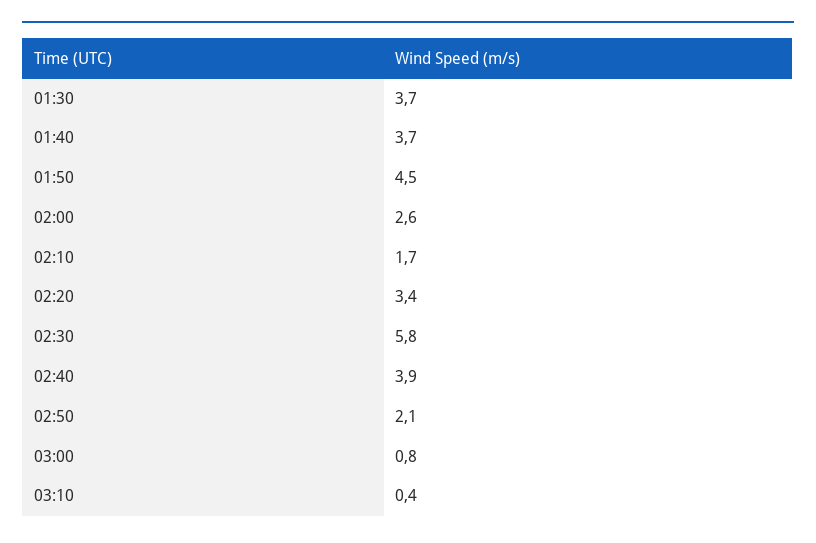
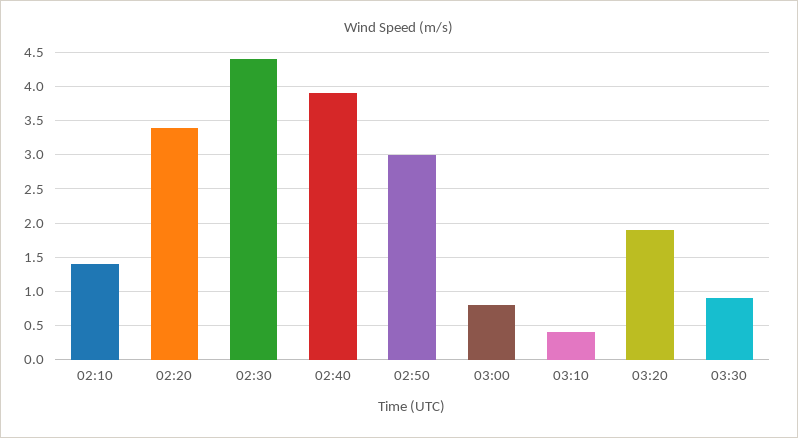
01:30: 3.7 -> none
01:40: 3.7 -> none
01:50: 4.5 -> none
02:00: 2.6 -> none
02:10: 1.7 -> 1.4
02:30: 5.8 -> 4.4
02:50: 2.1 -> 3
03:20: none -> 1.9
03:30: none -> 0.9

